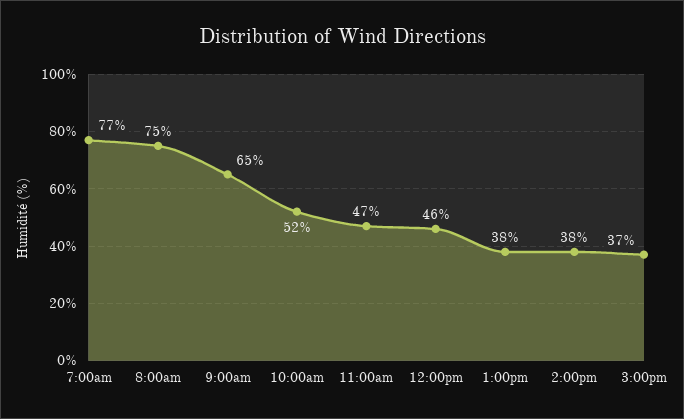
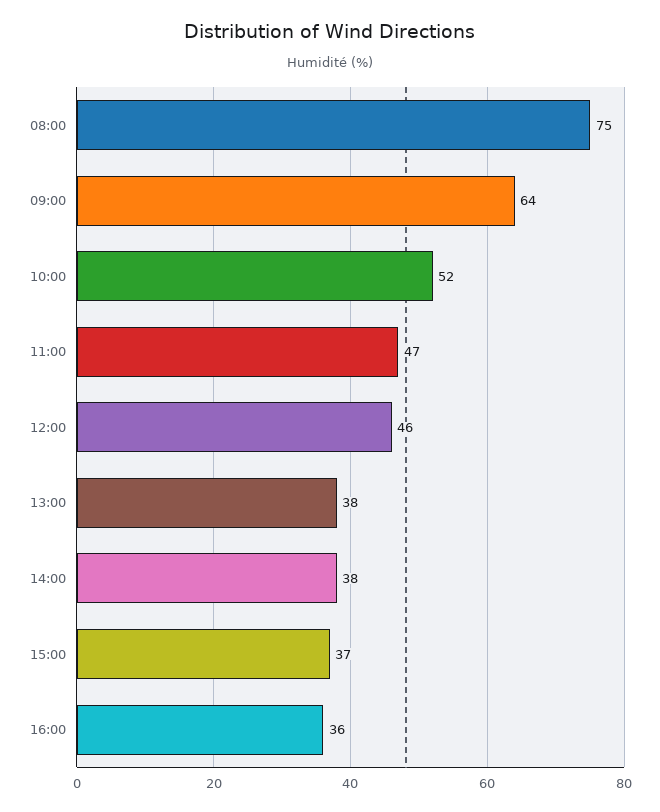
7:00am: 77 -> none
9:00am: 65 -> 64
16:00: none -> 36

